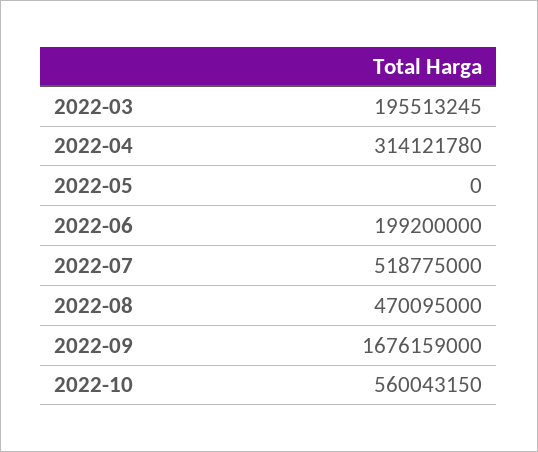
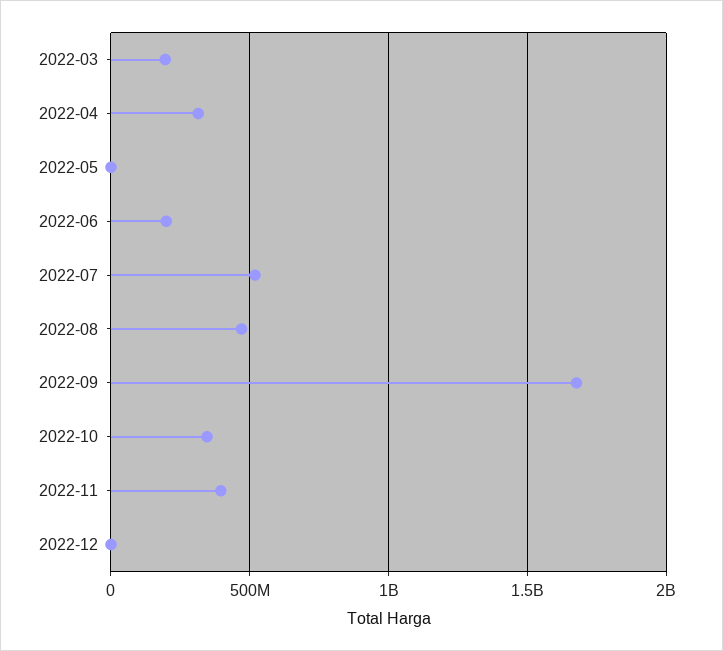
2022-10: 560043150 -> 350000000
2022-11: none -> 400000000
2022-12: none -> 0

